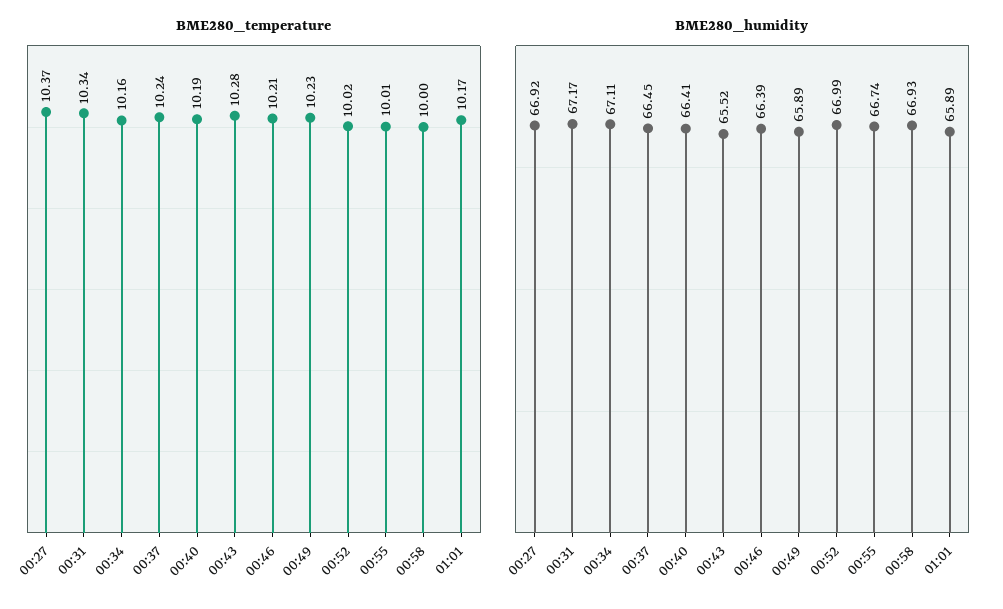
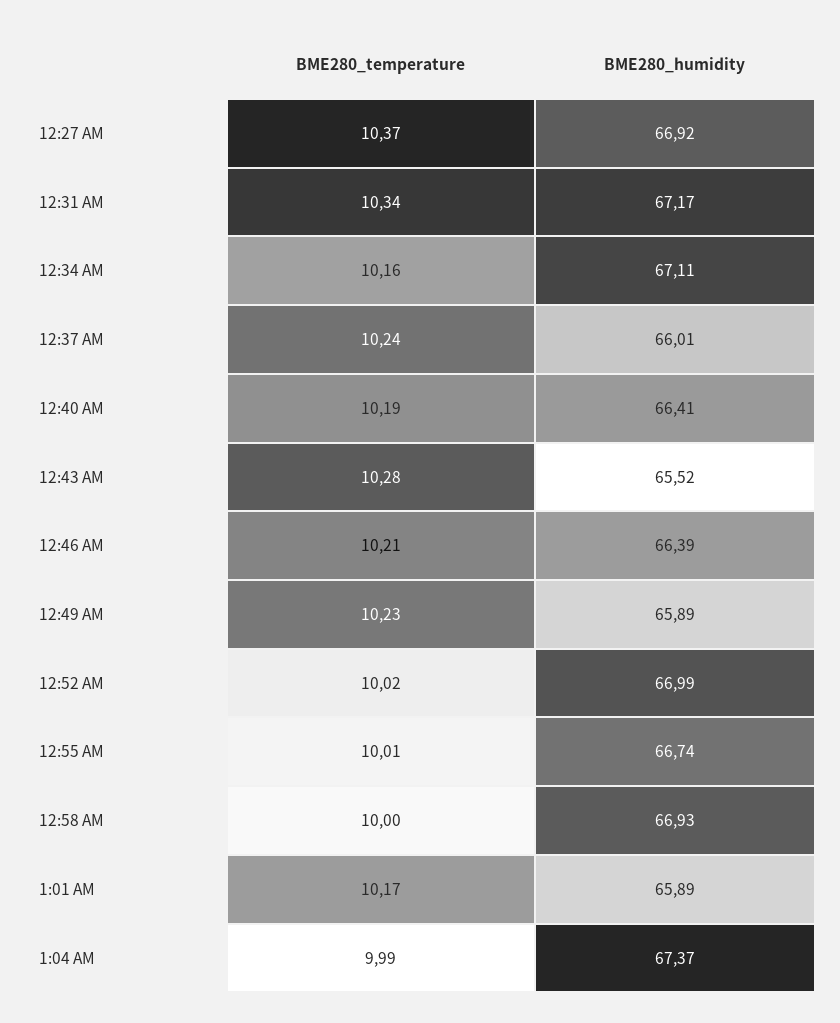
BME280_humidity, 00:37: 66.45 -> 66.01
BME280_temperature, 1:04 AM: none -> 9.99
BME280_humidity, 1:04 AM: none -> 67.37

